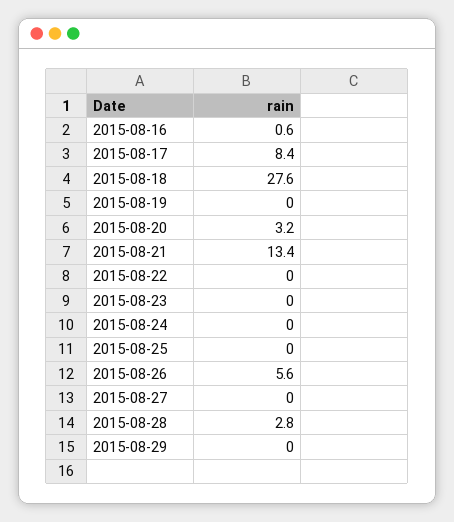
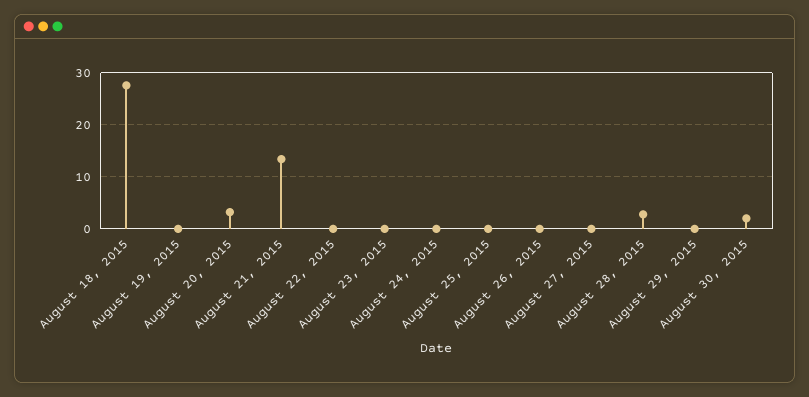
2015-08-16: 0.6 -> none
2015-08-17: 8.4 -> none
2015-08-26: 5.6 -> 0
August 30, 2015: none -> 2

